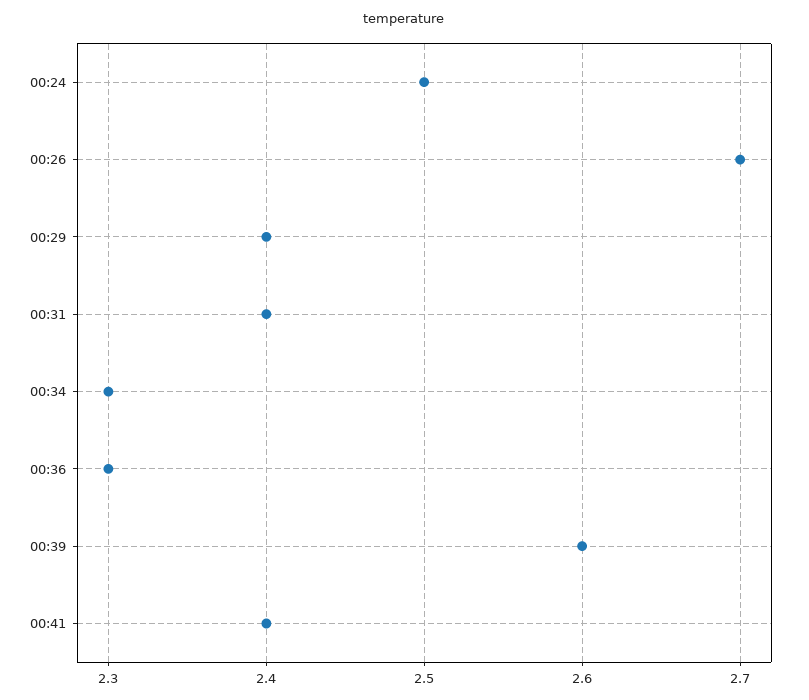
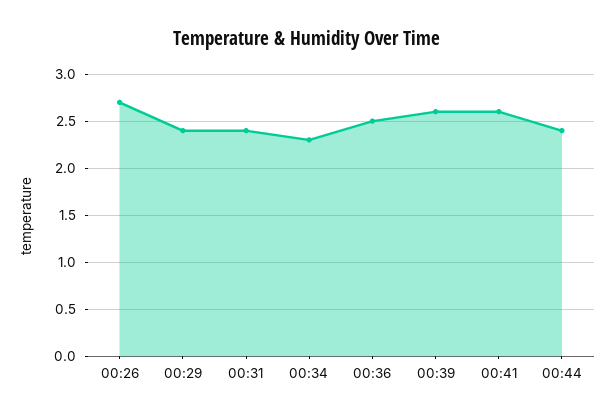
00:24: 2.5 -> none
00:36: 2.3 -> 2.5
00:41: 2.4 -> 2.6
00:44: none -> 2.4

